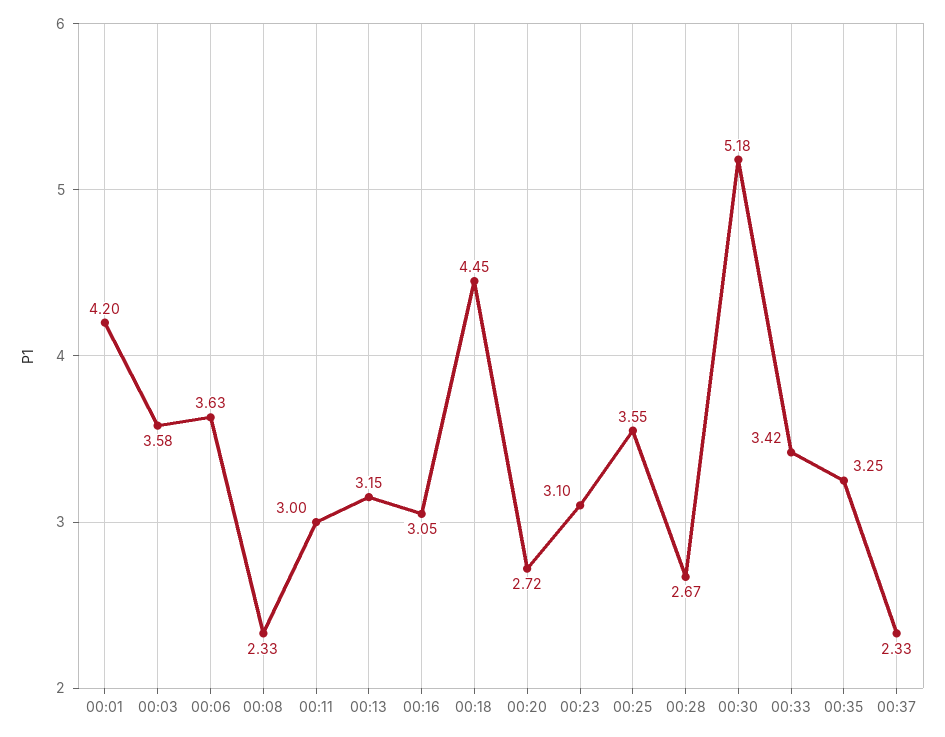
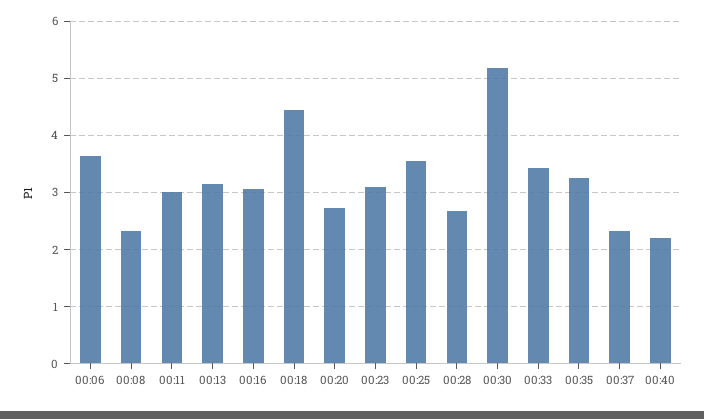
00:01: 4.2 -> none
00:03: 3.58 -> none
00:40: none -> 2.2

